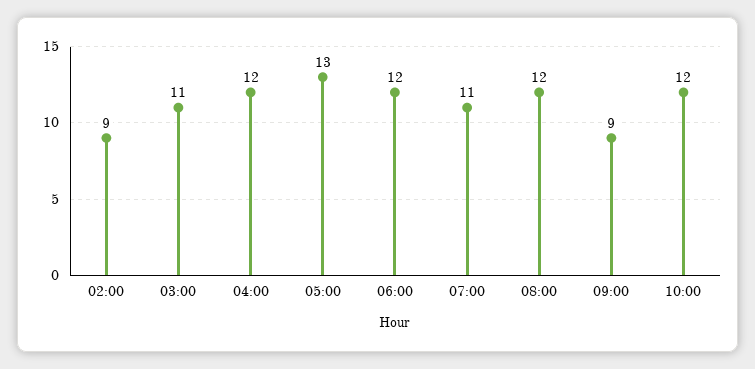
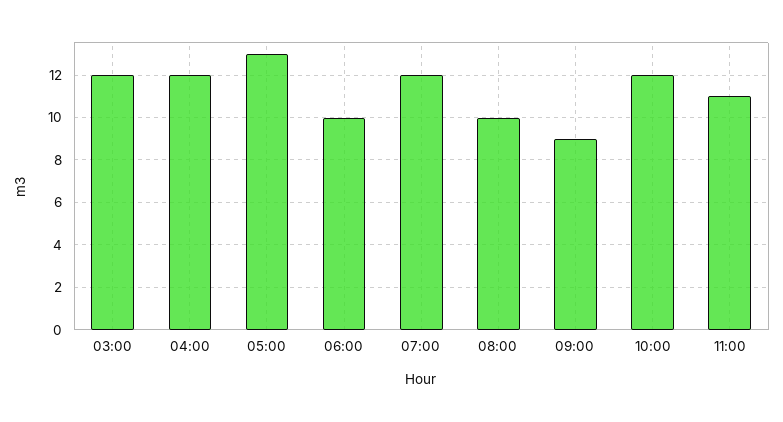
02:00: 9 -> none
03:00: 11 -> 12
06:00: 12 -> 10
07:00: 11 -> 12
08:00: 12 -> 10
11:00: none -> 11

